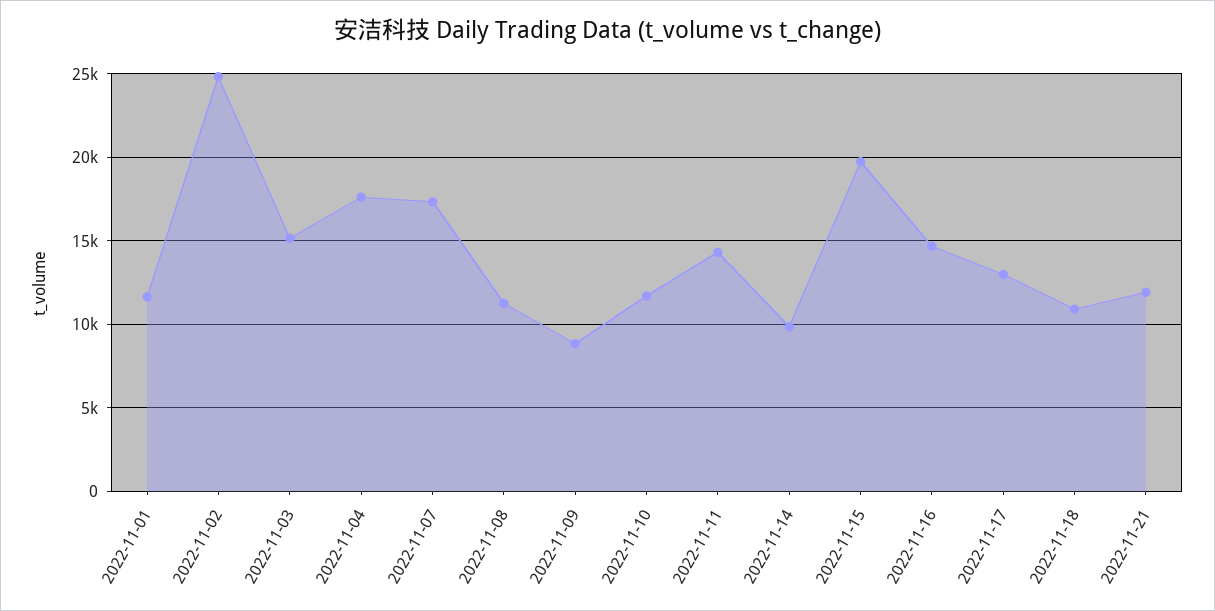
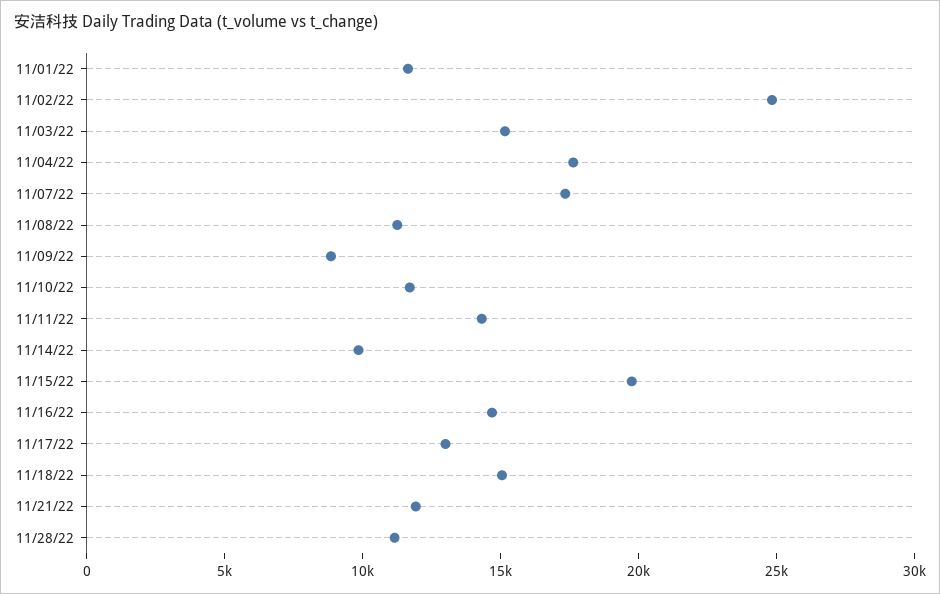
2022-11-18: 11000 -> 15000
11/28/22: none -> 11000

